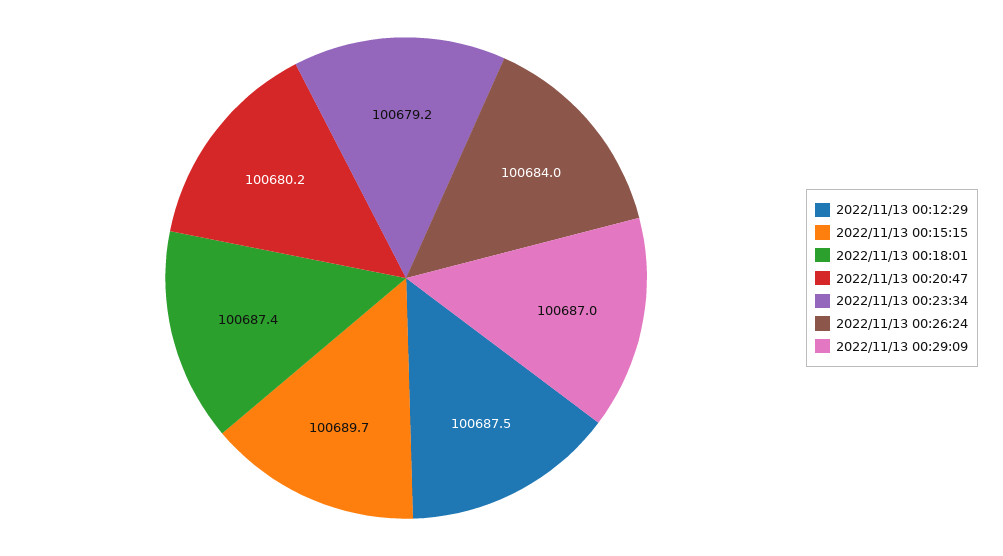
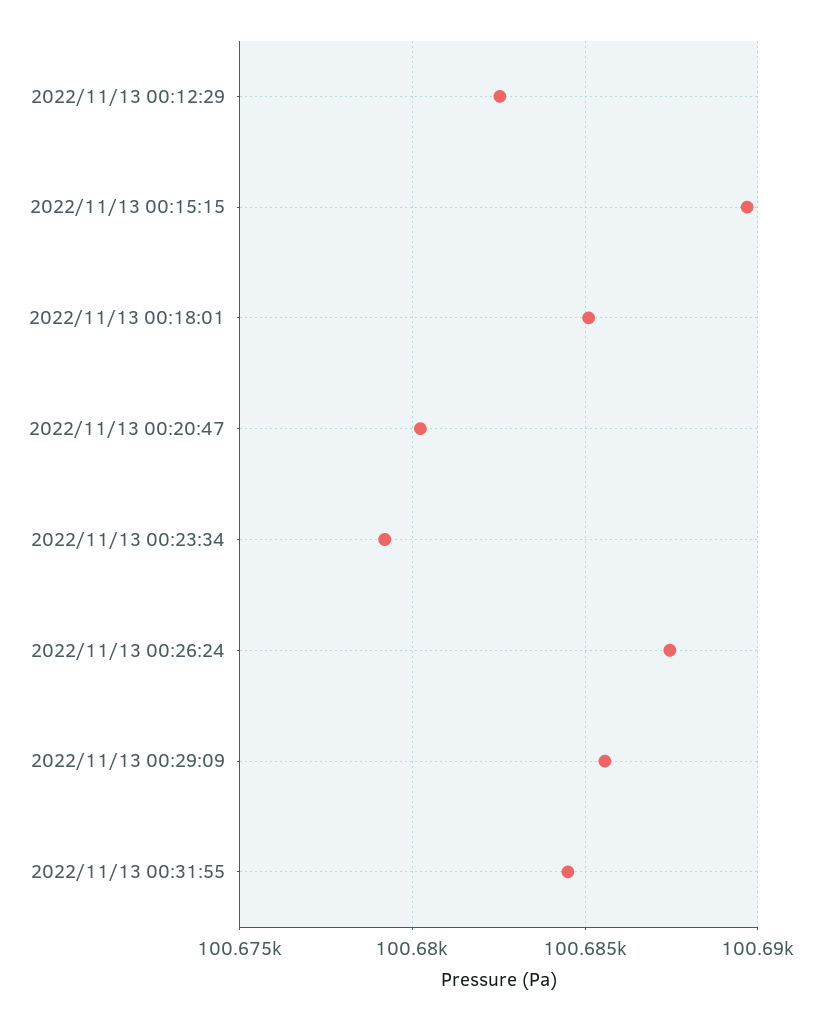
2022/11/13 00:12:29: 100687.5 -> 100682.5
2022/11/13 00:18:01: 100687.4 -> 100685
2022/11/13 00:26:24: 100684 -> 100687.5
2022/11/13 00:29:09: 100687 -> 100685.5
2022/11/13 00:31:55: none -> 100684.5

